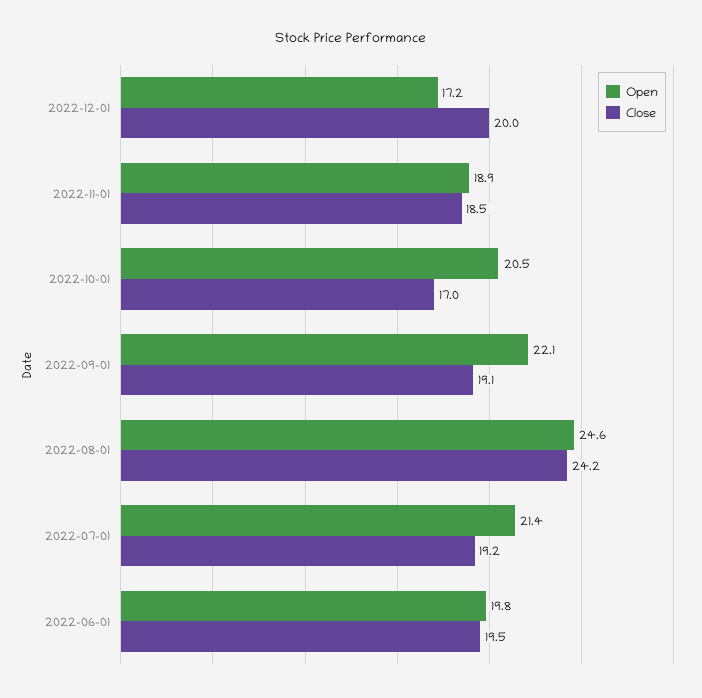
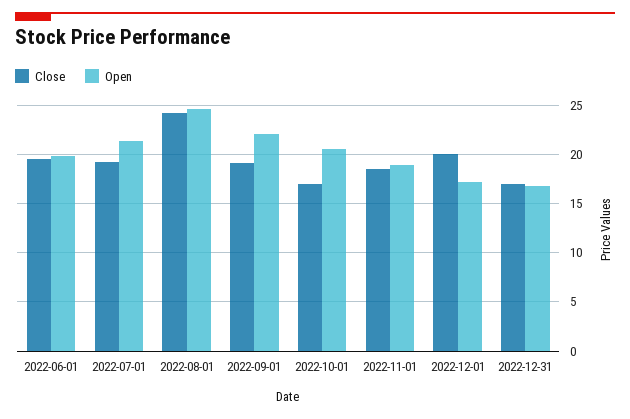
Close, 2022-12-31: none -> 17
Open, 2022-12-31: none -> 17

